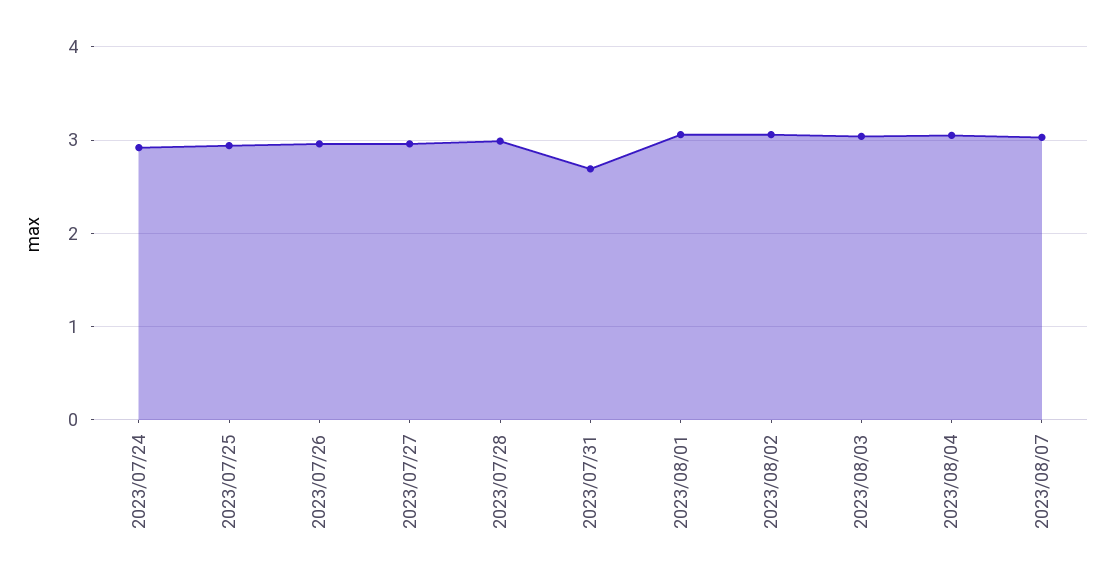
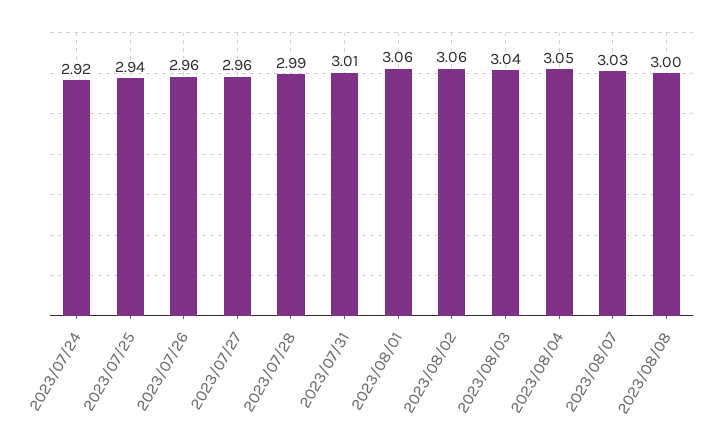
2023/07/31: 2.7 -> 3.01
2023/08/08: none -> 3

